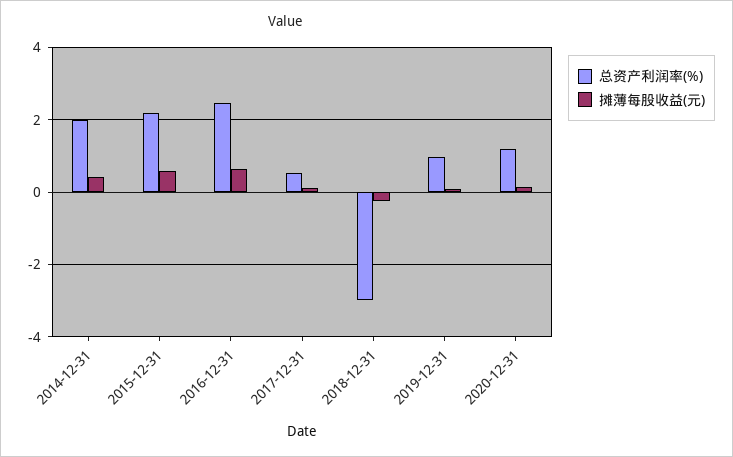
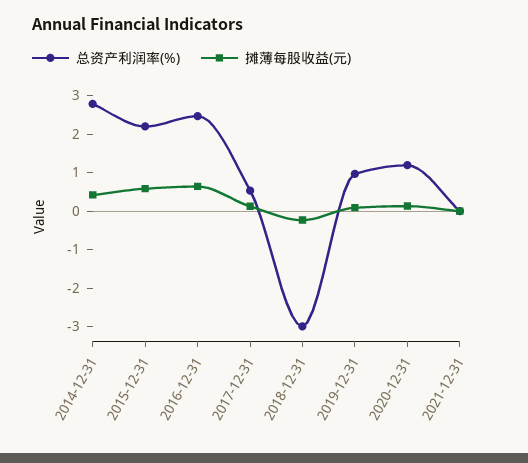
总资产利润率(%), 2014-12-31: 2 -> 2.75
总资产利润率(%), 2021-12-31: none -> 0
摊薄每股收益(元), 2021-12-31: none -> 0

